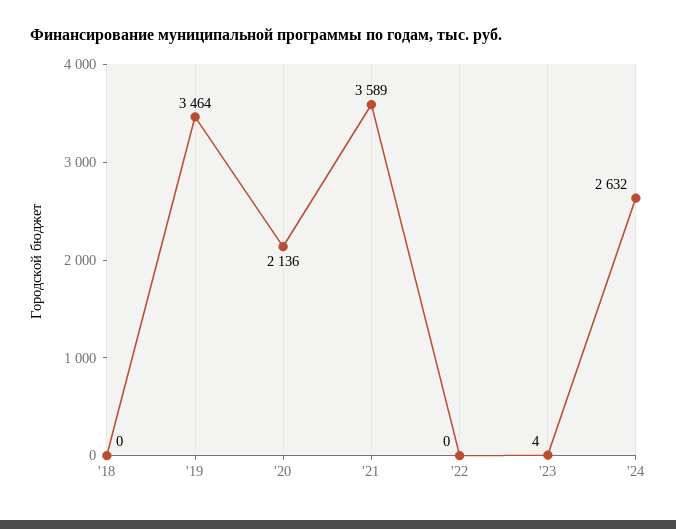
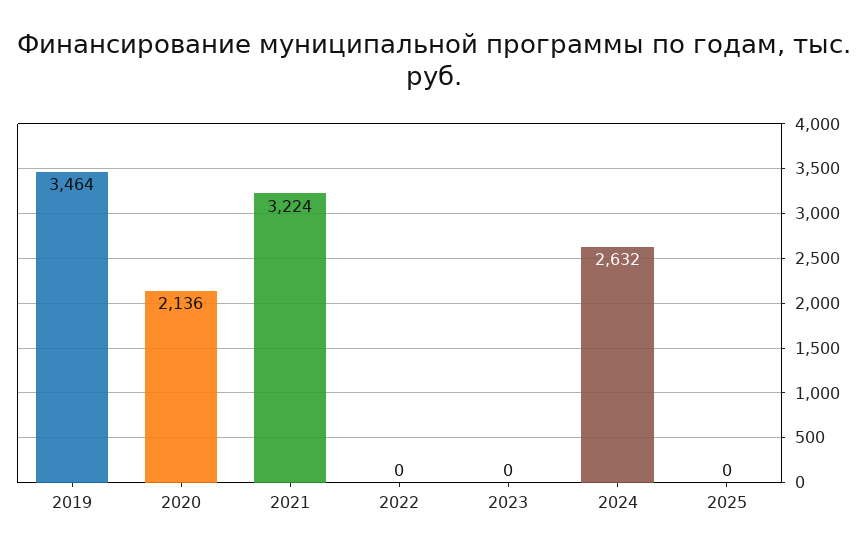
'18: 0 -> none
'21: 3589 -> 3224
'23: 4 -> 0
2025: none -> 0

